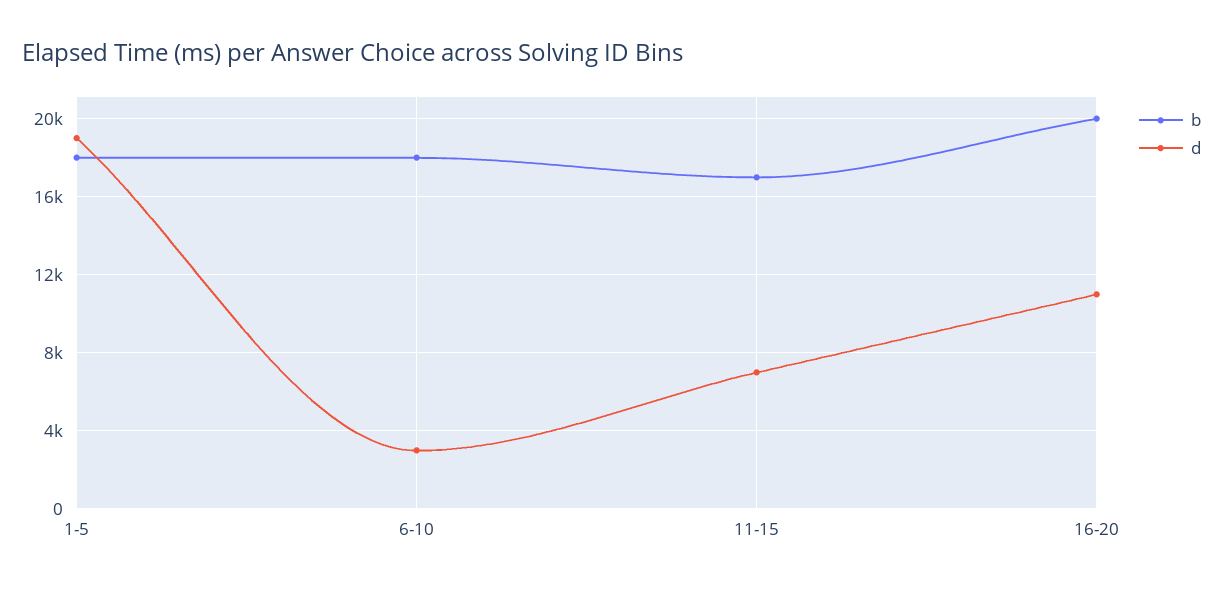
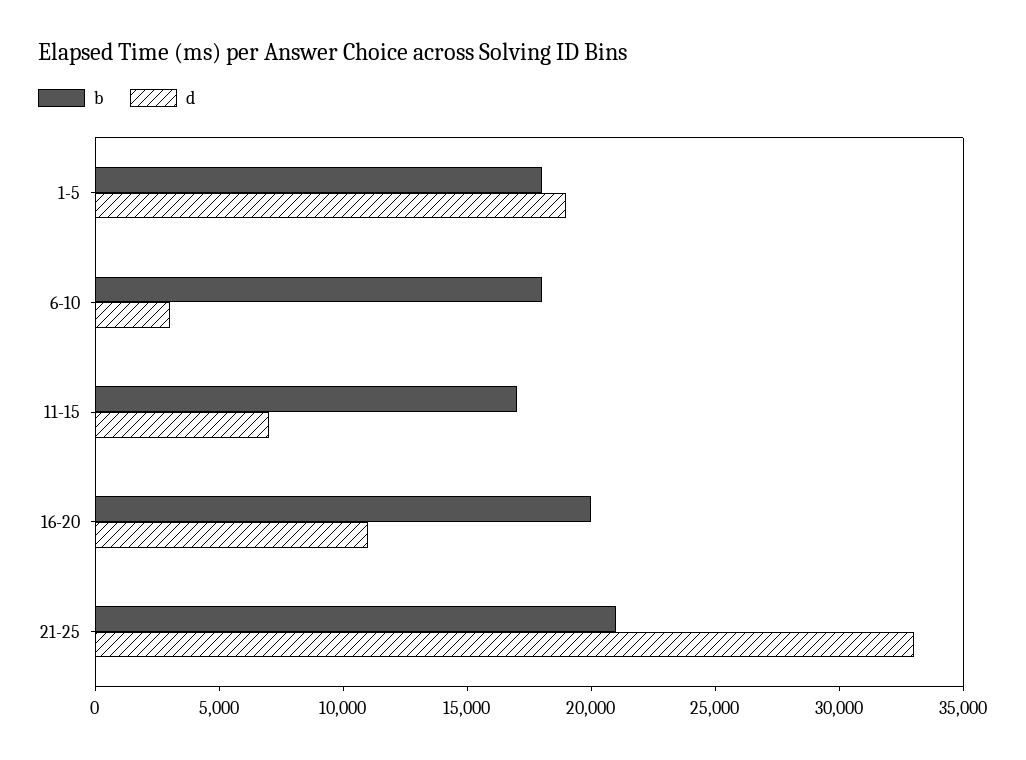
b, 21-25: none -> 21000
d, 21-25: none -> 33000

